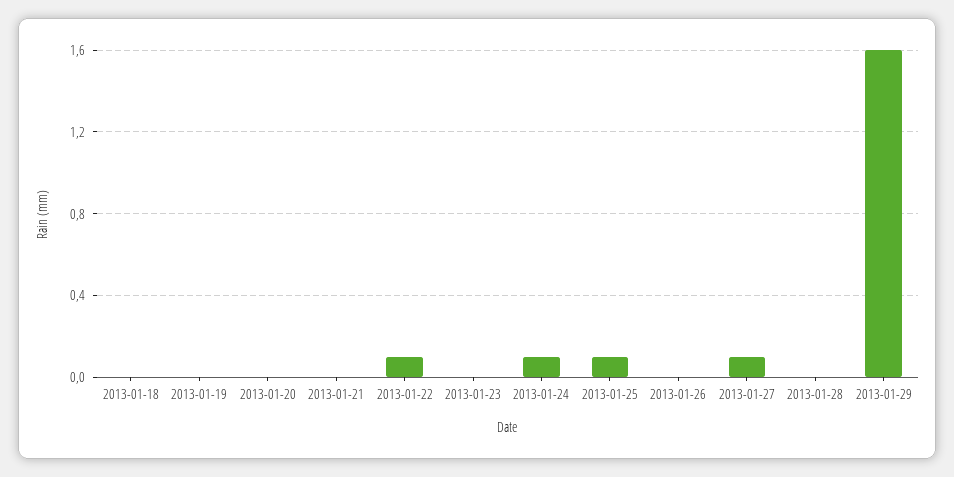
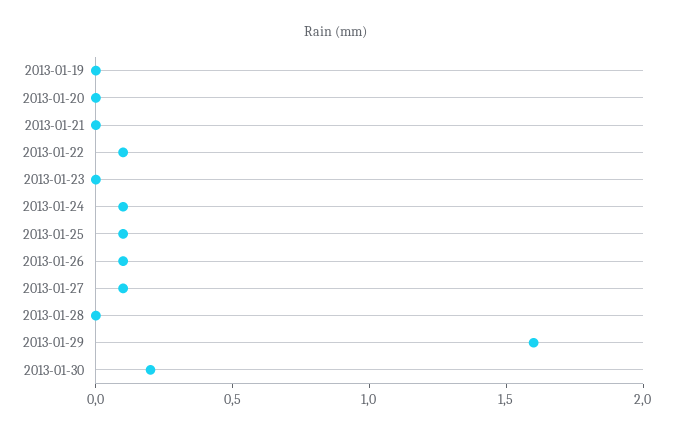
2013-01-18: 0 -> none
2013-01-26: 0 -> 0.1
2013-01-30: none -> 0.2

